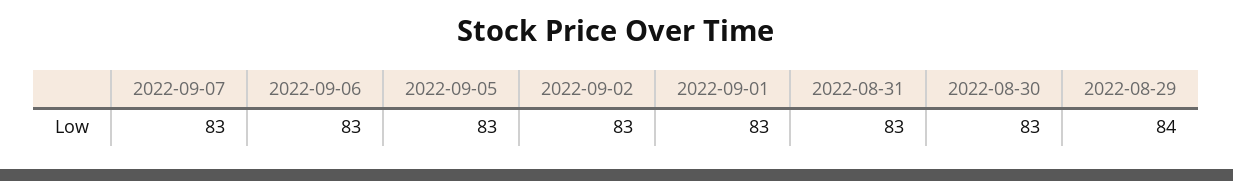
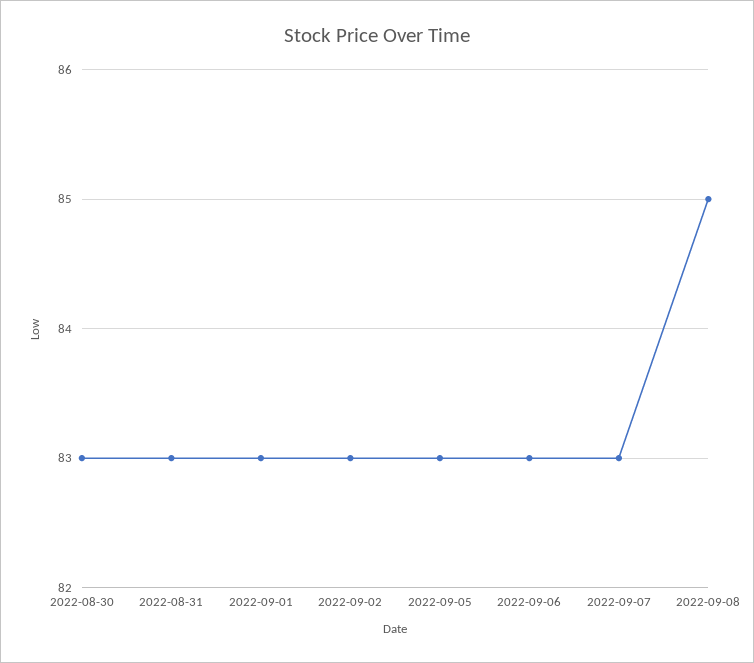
2022-08-29: 84 -> none
2022-09-08: none -> 85

